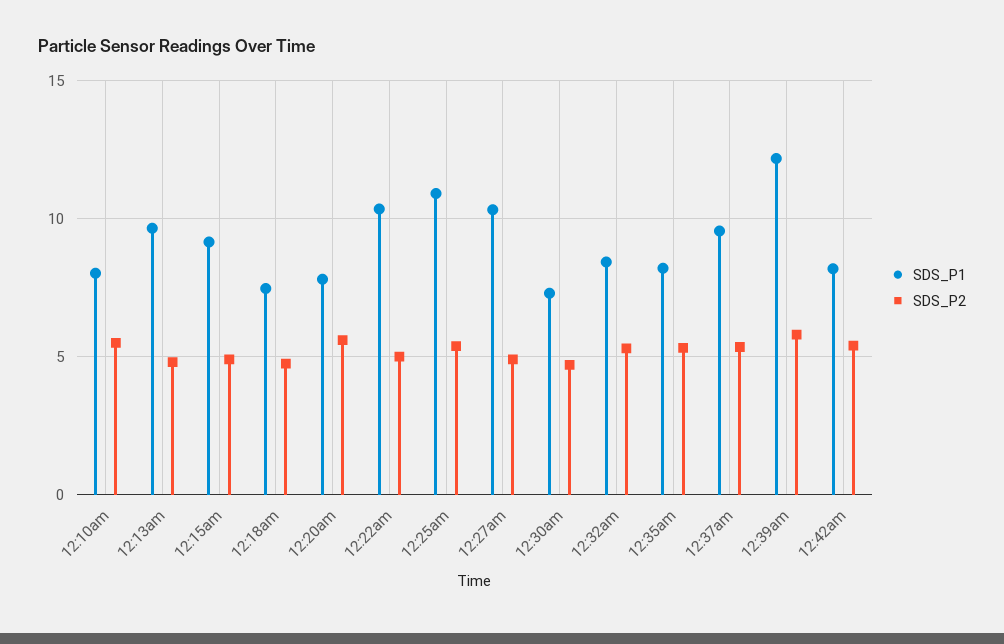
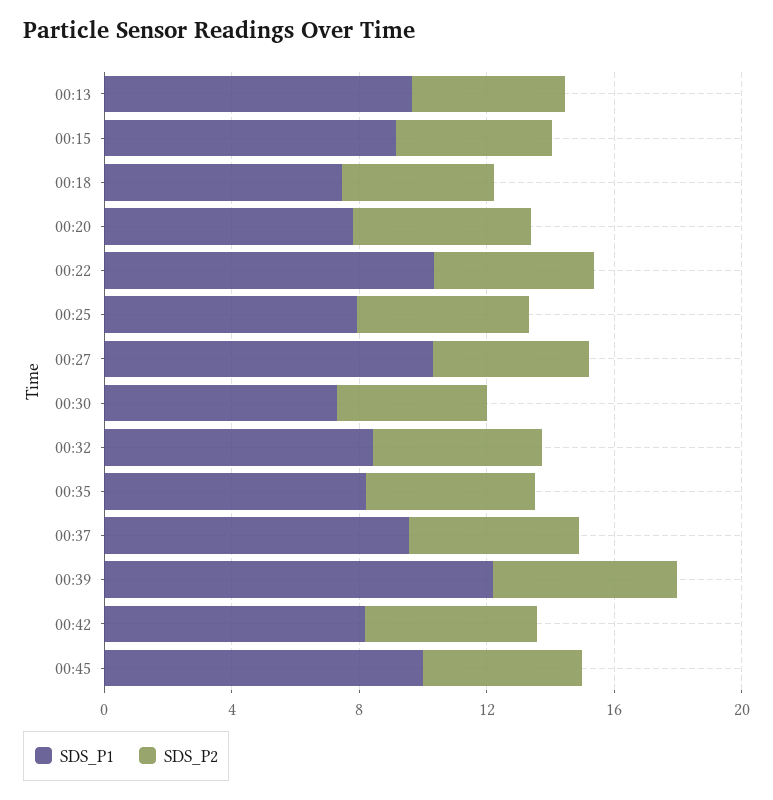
SDS_P1, 12:10am: 8 -> none
SDS_P2, 12:10am: 5.5 -> none
SDS_P1, 12:25am: 11 -> 8
SDS_P1, 00:45: none -> 10
SDS_P2, 00:45: none -> 5

